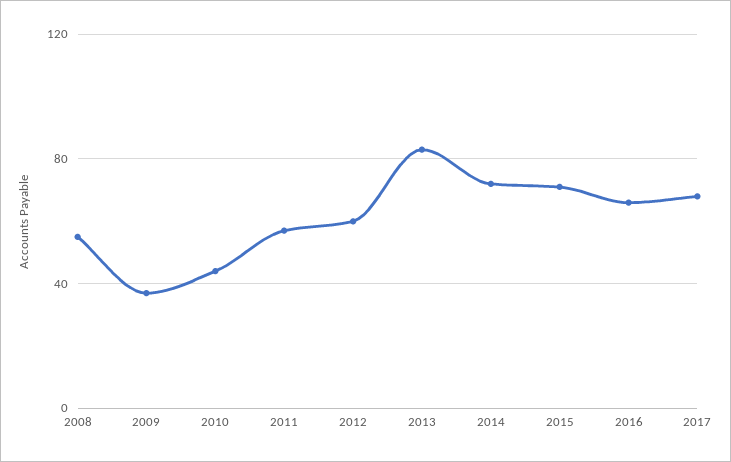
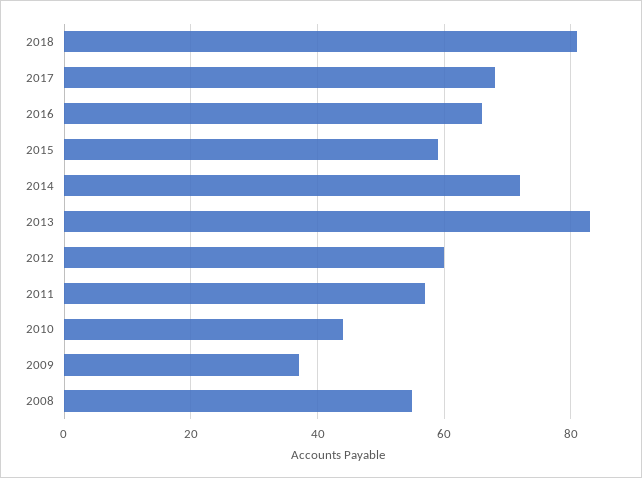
2015: 70 -> 60
2018: none -> 80

